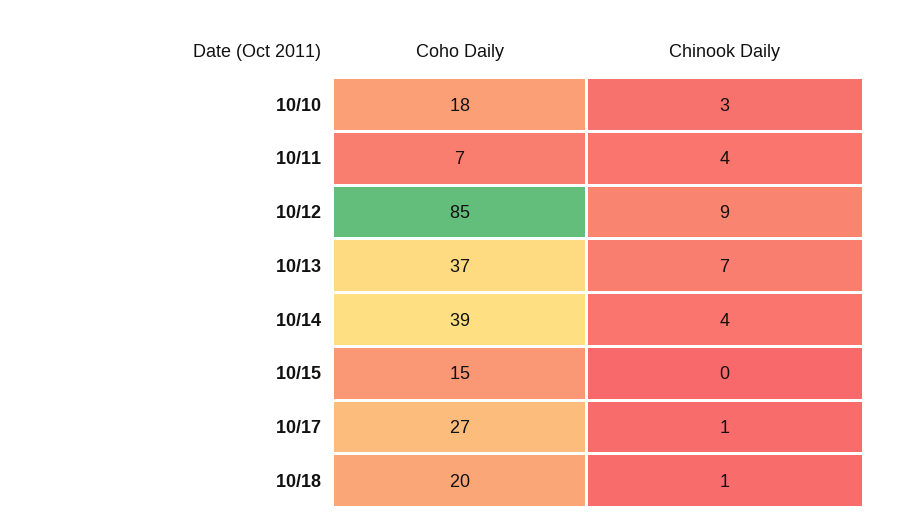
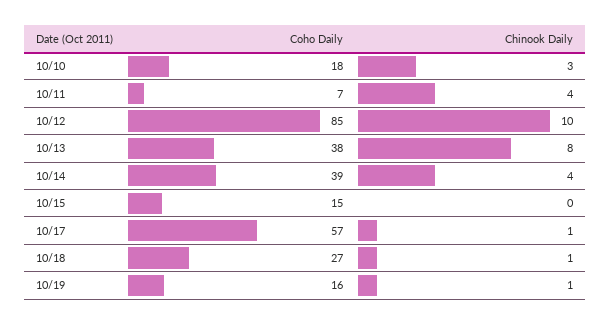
Chinook Daily, 10/12: 9 -> 10
Coho Daily, 10/13: 37 -> 38
Chinook Daily, 10/13: 7 -> 8
Coho Daily, 10/17: 27 -> 57
Coho Daily, 10/18: 20 -> 27
Coho Daily, 10/19: none -> 16
Chinook Daily, 10/19: none -> 1

